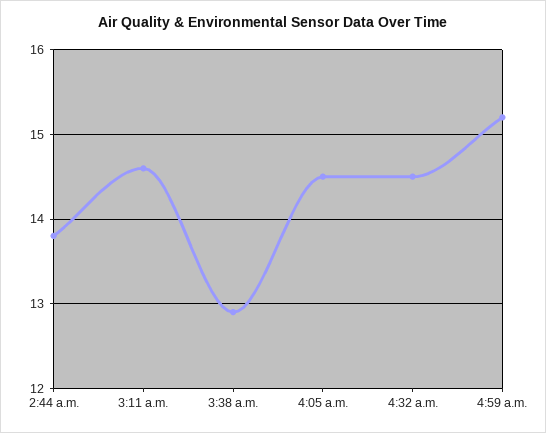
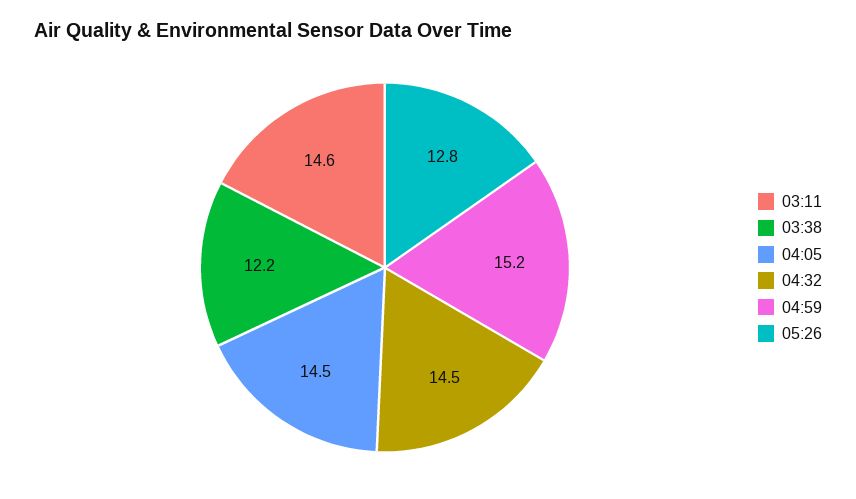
2:44 a.m.: 13.8 -> none
3:38 a.m.: 12.9 -> 12.2
05:26: none -> 12.8

